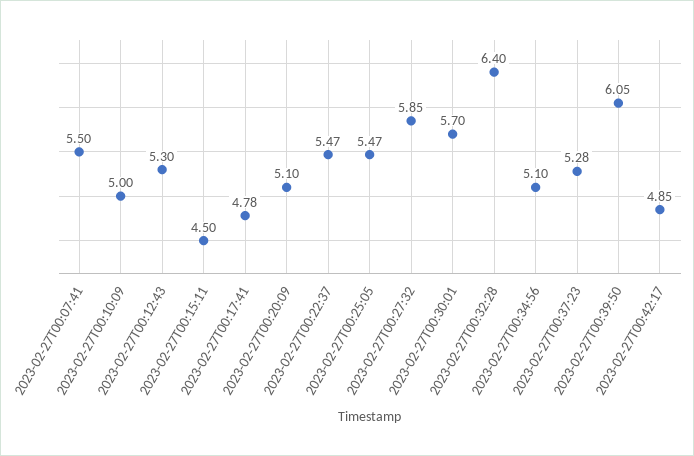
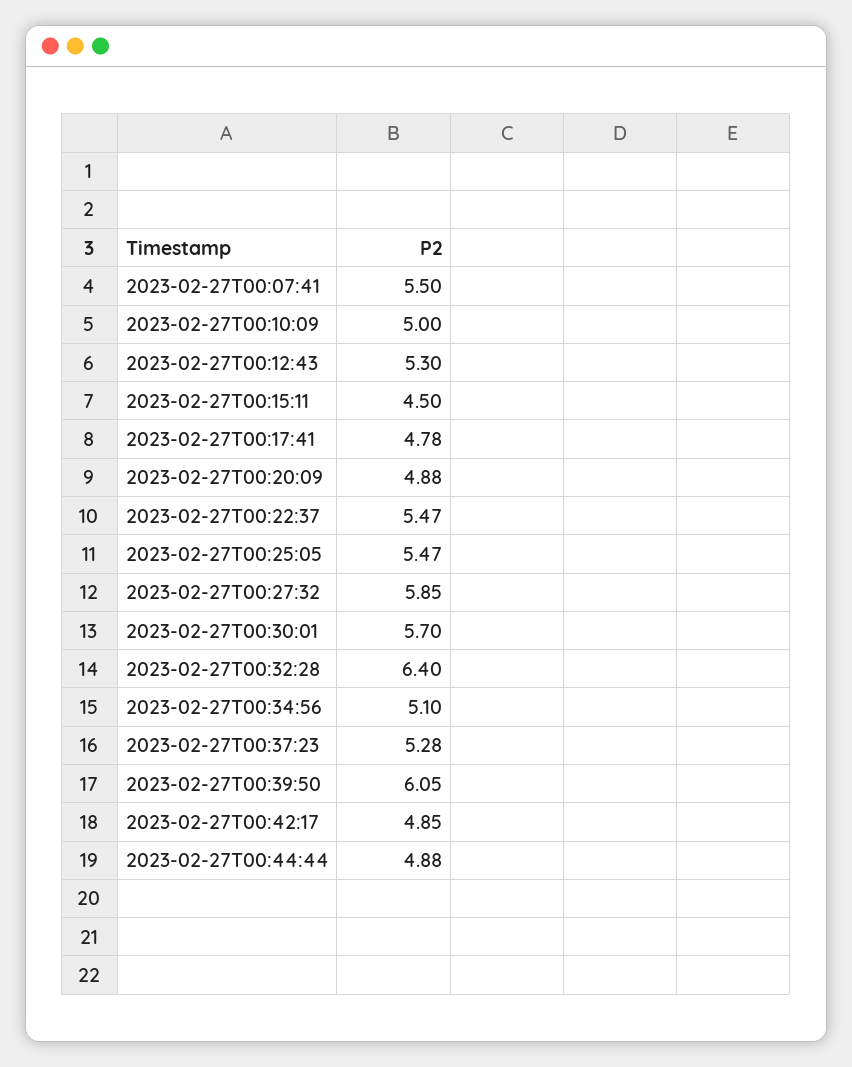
2023-02-27T00:20:09: 5.1 -> 4.88
2023-02-27T00:44:44: none -> 4.88

